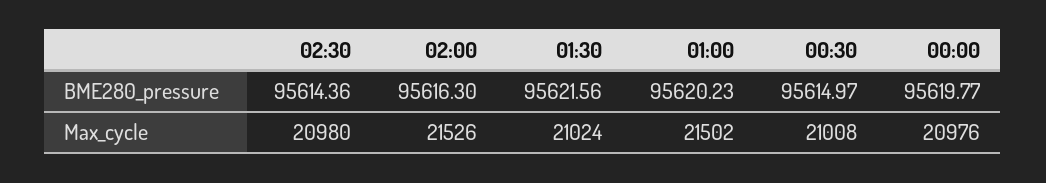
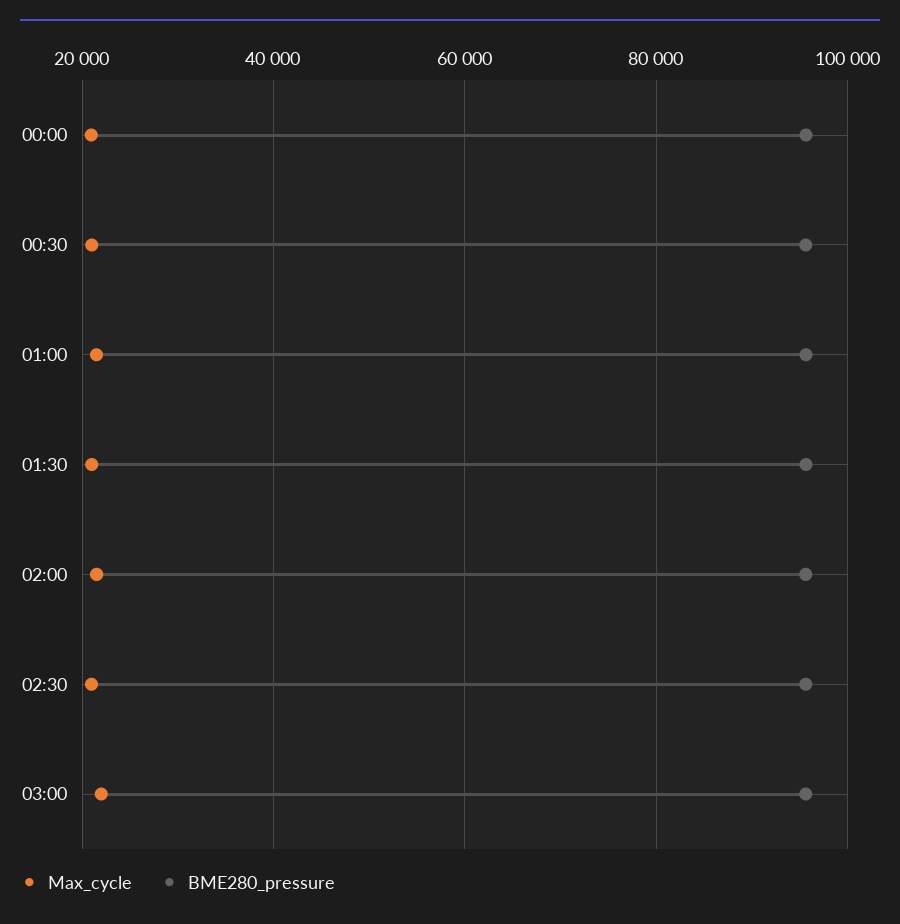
Max_cycle, 03:00: none -> 22000
BME280_pressure, 03:00: none -> 96000

